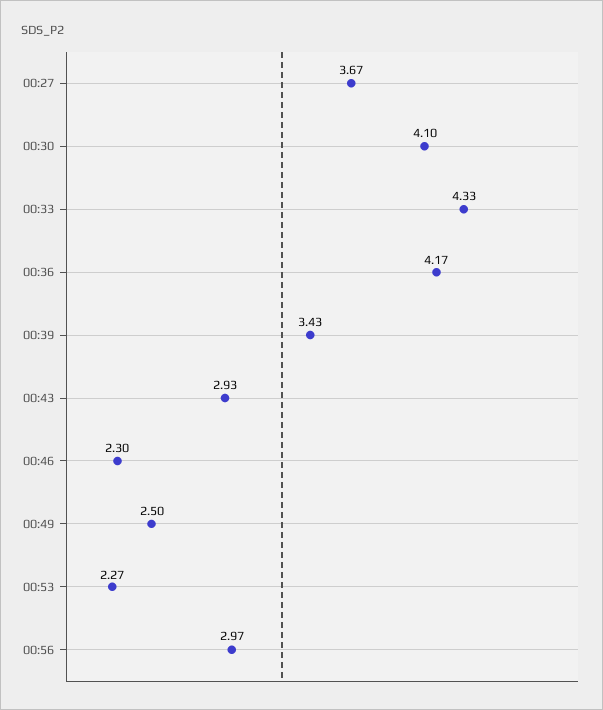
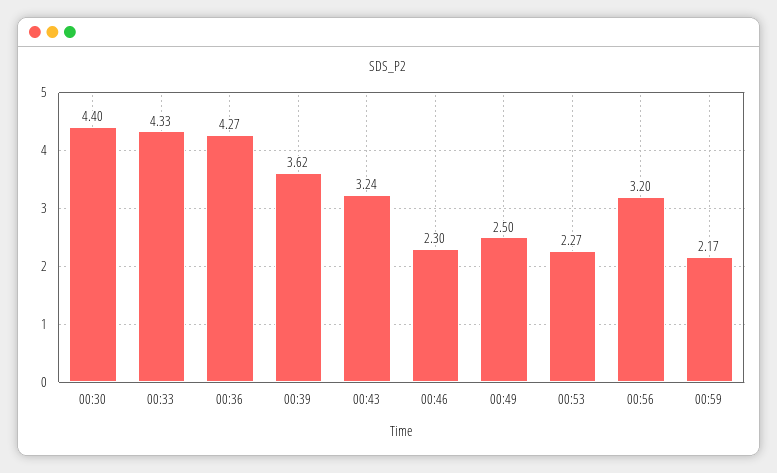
00:27: 3.67 -> none
00:30: 4.1 -> 4.4
00:36: 4.17 -> 4.27
00:39: 3.43 -> 3.62
00:43: 2.93 -> 3.24
00:56: 2.97 -> 3.2
00:59: none -> 2.17

